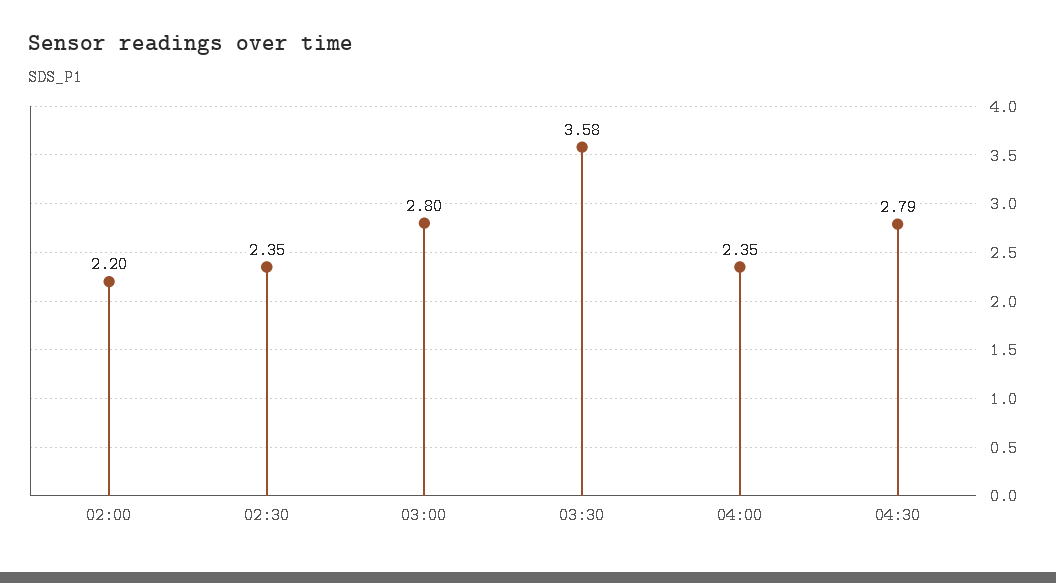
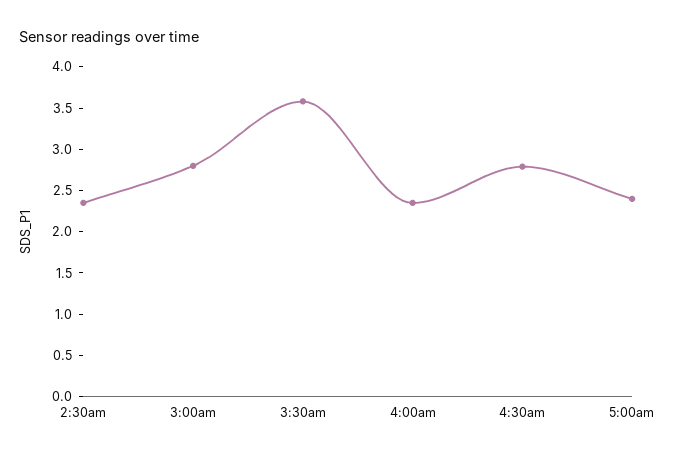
02:00: 2.2 -> none
5:00am: none -> 2.4

